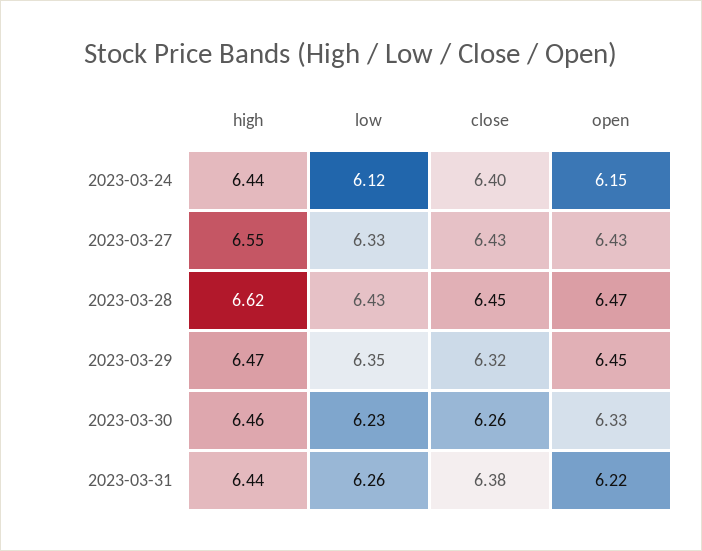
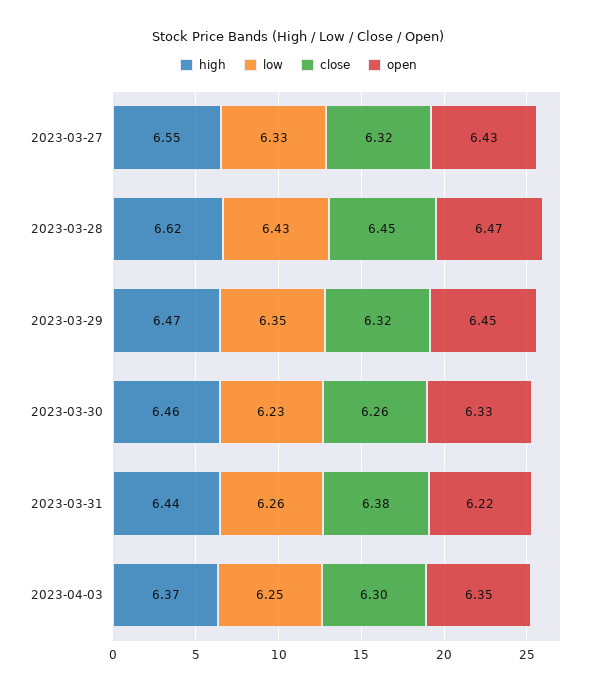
high, 2023-03-24: 6.44 -> none
low, 2023-03-24: 6.12 -> none
close, 2023-03-24: 6.4 -> none
open, 2023-03-24: 6.15 -> none
close, 2023-03-27: 6.43 -> 6.32
high, 2023-04-03: none -> 6.37
low, 2023-04-03: none -> 6.25
close, 2023-04-03: none -> 6.3
open, 2023-04-03: none -> 6.35

